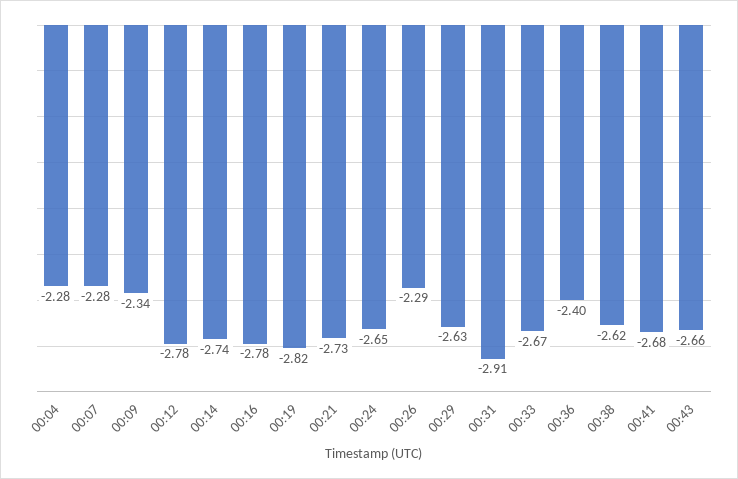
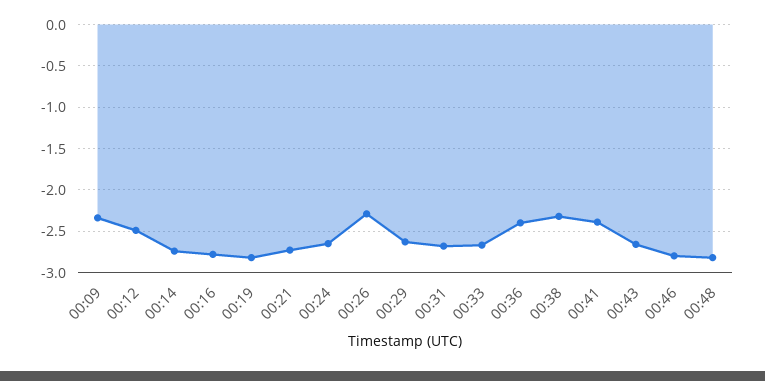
00:04: -2.28 -> none
00:07: -2.28 -> none
00:12: -2.78 -> -2.5
00:31: -2.91 -> -2.7
00:38: -2.62 -> -2.3
00:41: -2.68 -> -2.4
00:46: none -> -2.8
00:48: none -> -2.8

